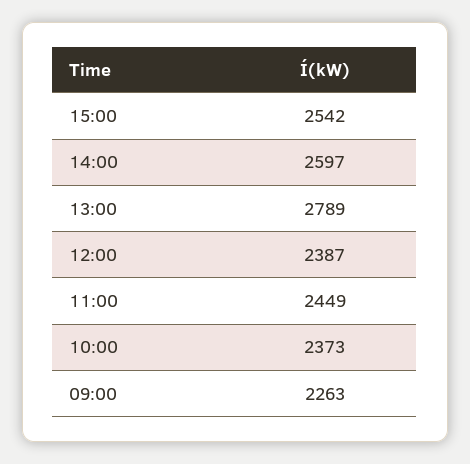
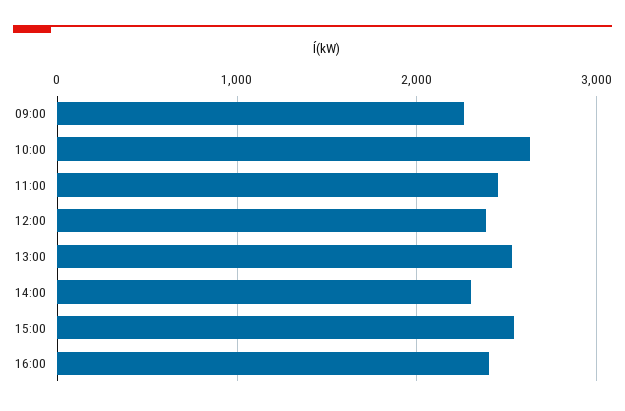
14:00: 2597 -> 2300
13:00: 2789 -> 2500
10:00: 2373 -> 2600
16:00: none -> 2400

